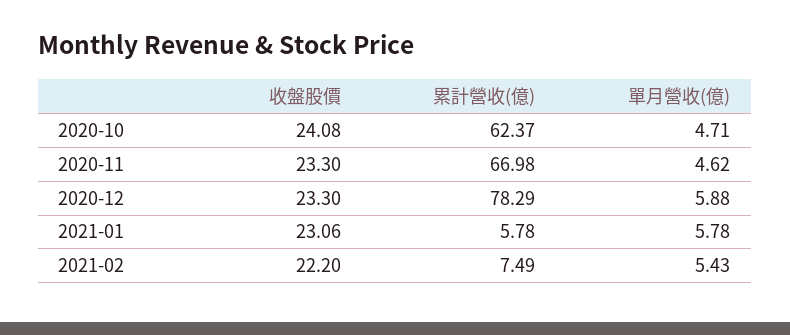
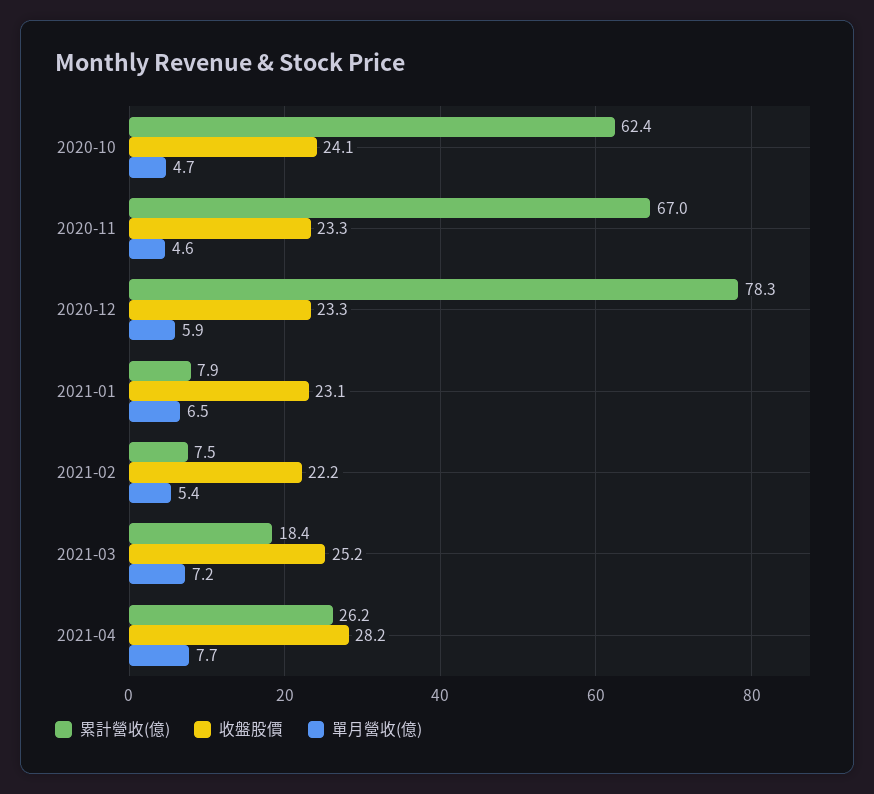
累計營收(億), 2021-01: 5.78 -> 7.9
單月營收(億), 2021-01: 5.78 -> 6.5
累計營收(億), 2021-03: none -> 18.4
收盤股價, 2021-03: none -> 25.2
單月營收(億), 2021-03: none -> 7.2
累計營收(億), 2021-04: none -> 26.2
收盤股價, 2021-04: none -> 28.2
單月營收(億), 2021-04: none -> 7.7

